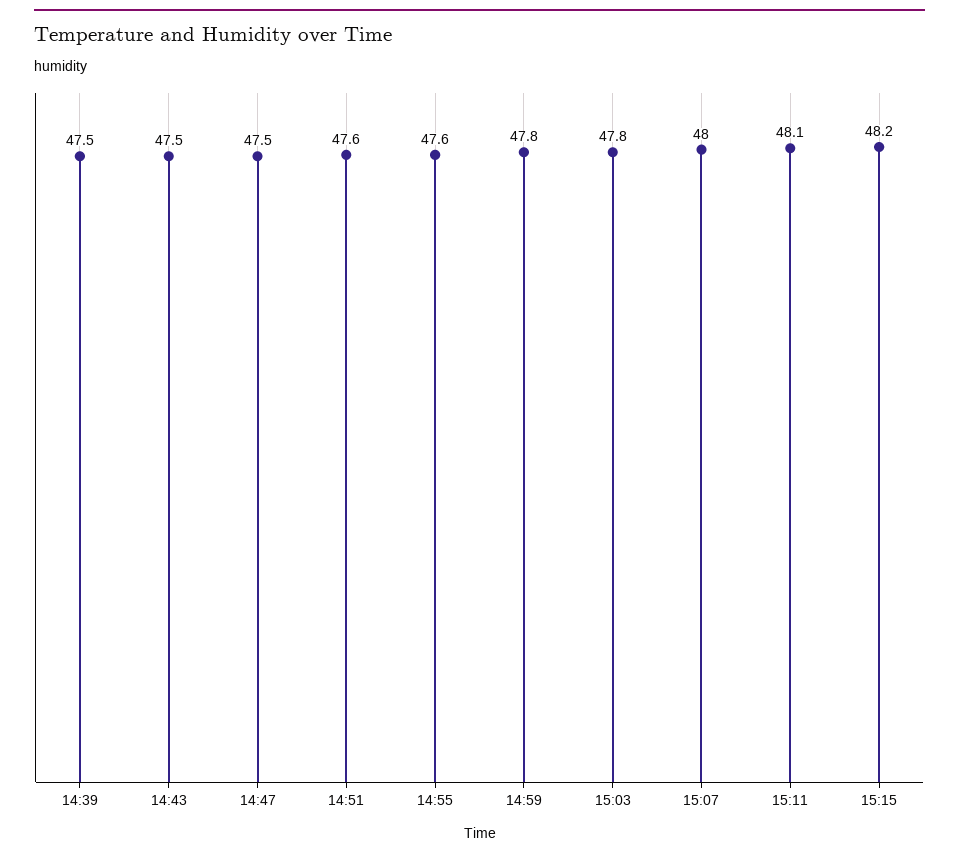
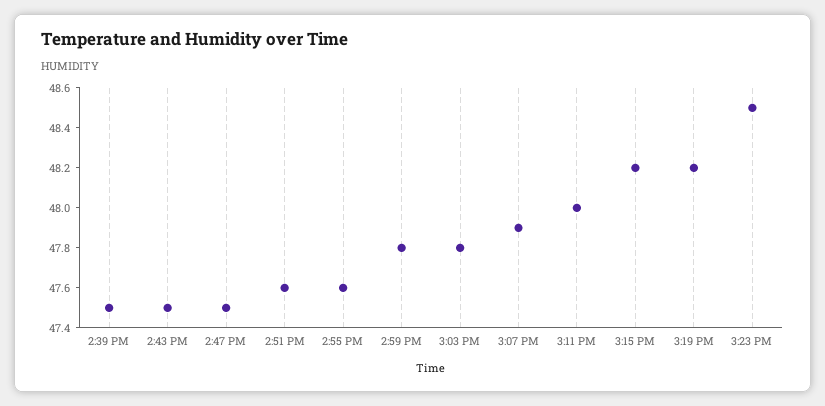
15:07: 48 -> 47.9
15:11: 48.1 -> 48
3:19 PM: none -> 48.2
3:23 PM: none -> 48.5

